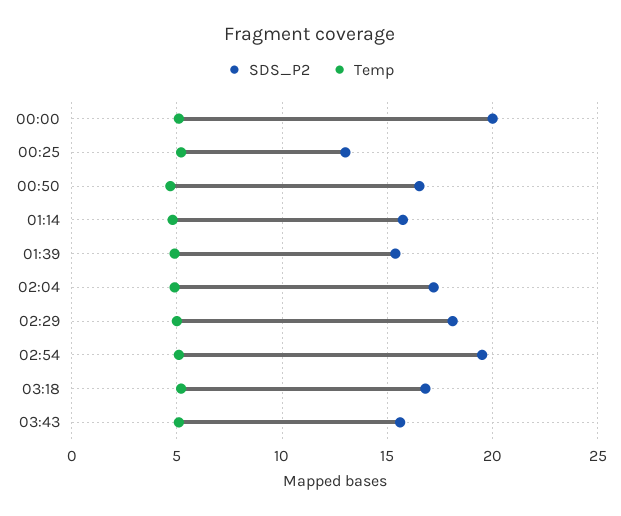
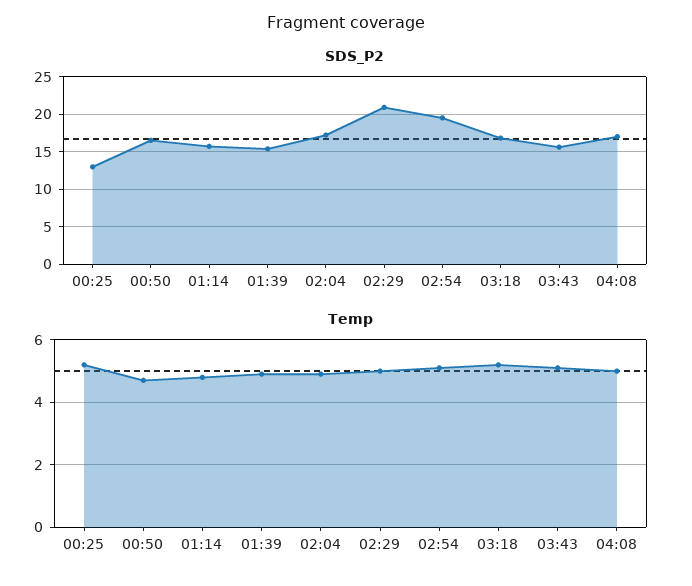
SDS_P2, 00:00: 20 -> none
Temp, 00:00: 5 -> none
SDS_P2, 02:29: 18 -> 21
SDS_P2, 04:08: none -> 17
Temp, 04:08: none -> 5

